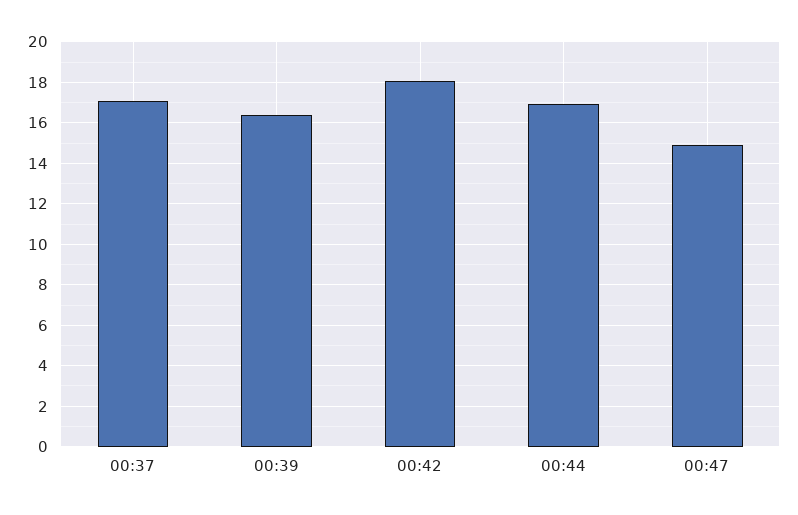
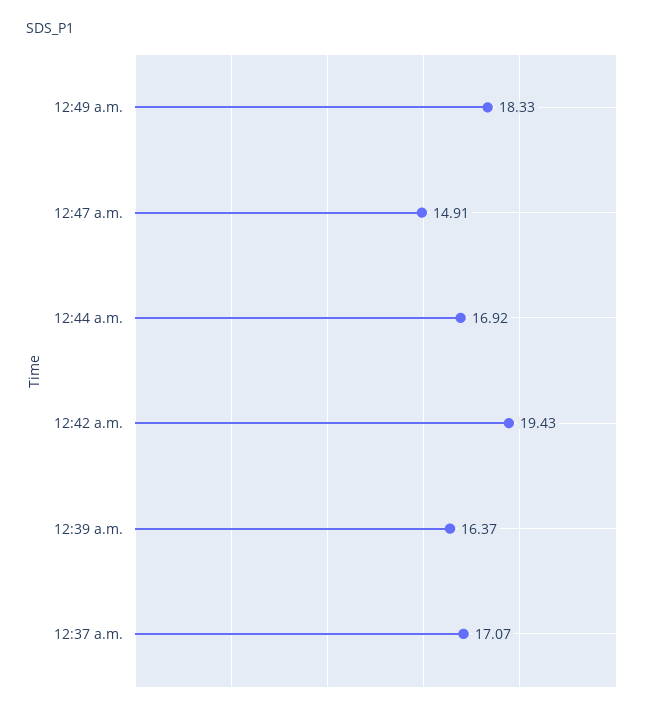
00:42: 18 -> 19.43
12:49 a.m.: none -> 18.33

